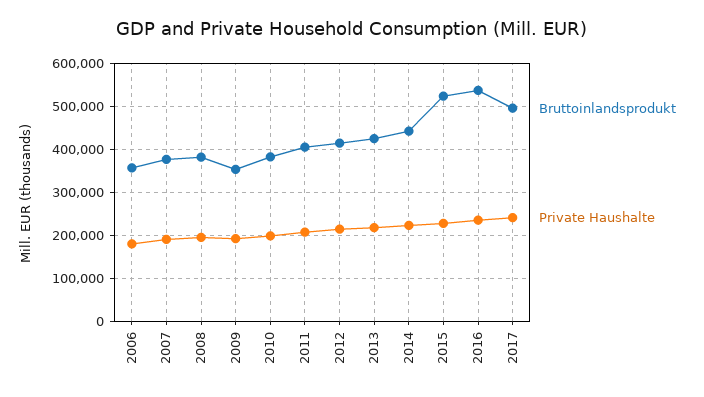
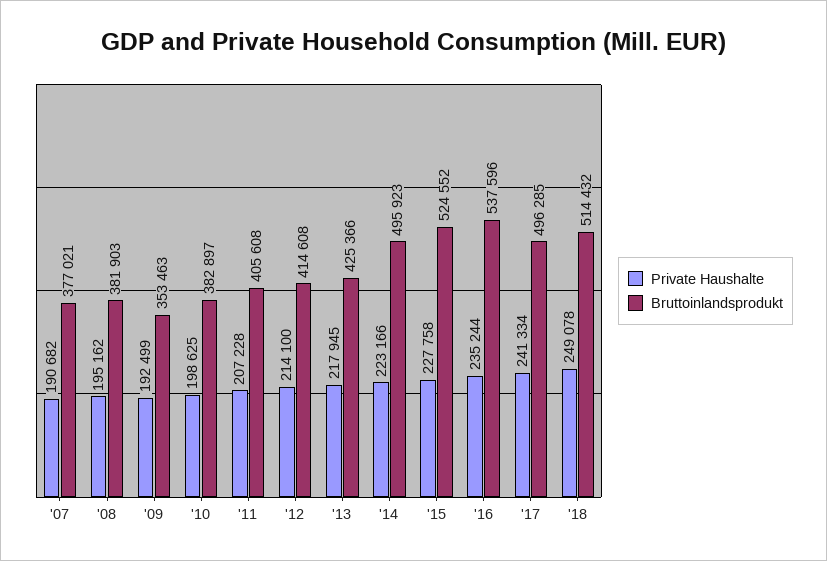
Bruttoinlandsprodukt, 2006: 360000 -> none
Private Haushalte, 2006: 180000 -> none
Bruttoinlandsprodukt, 2014: 440000 -> 495923
Private Haushalte, '18: none -> 249078
Bruttoinlandsprodukt, '18: none -> 514432

